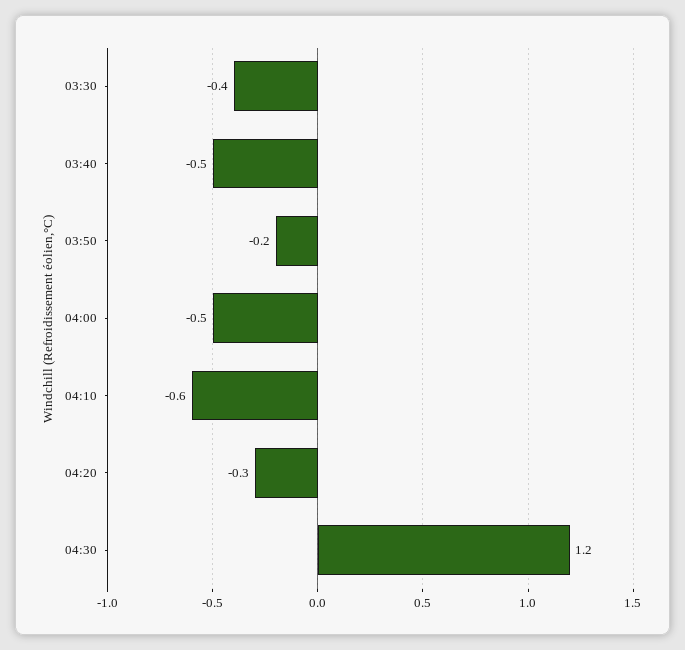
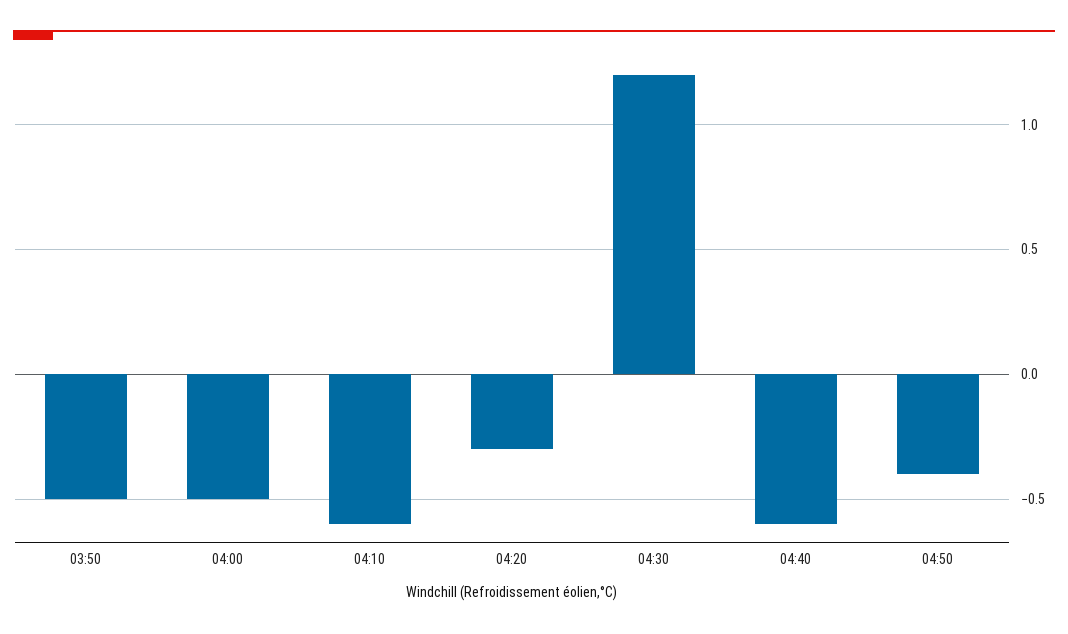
03:30: -0.4 -> none
03:40: -0.5 -> none
03:50: -0.2 -> -0.5
04:40: none -> -0.6
04:50: none -> -0.4

